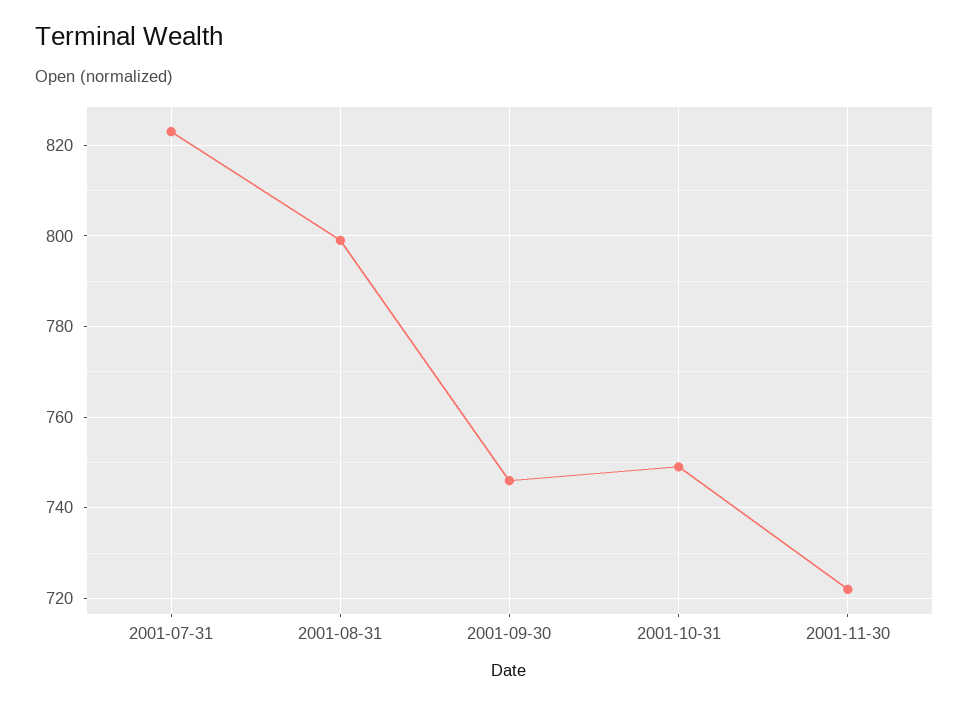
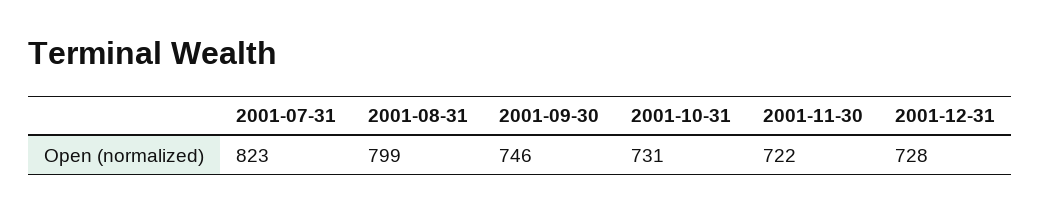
2001-10-31: 750 -> 731
2001-12-31: none -> 728

